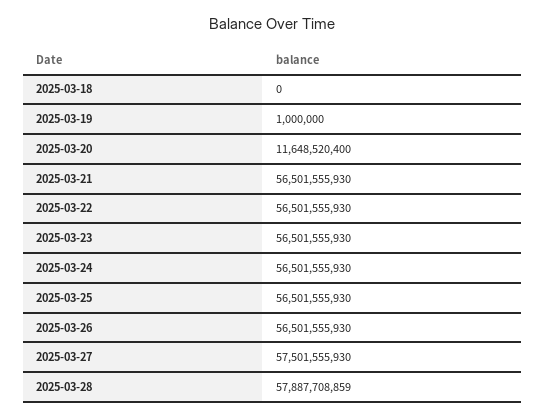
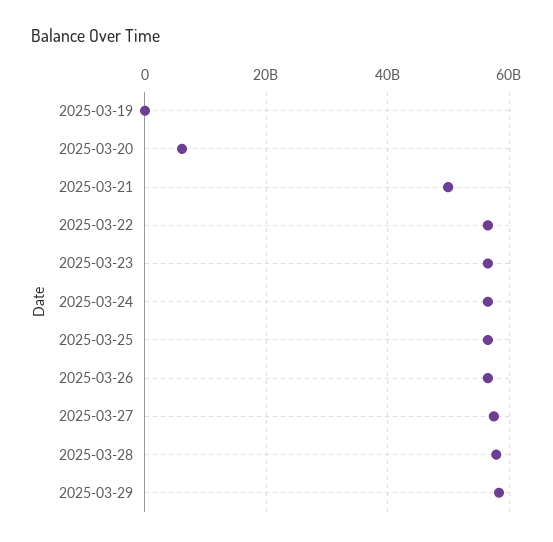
2025-03-18: 0 -> none
2025-03-20: 11648520400 -> 6000000000
2025-03-21: 56501555930 -> 50000000000
2025-03-29: none -> 58000000000

